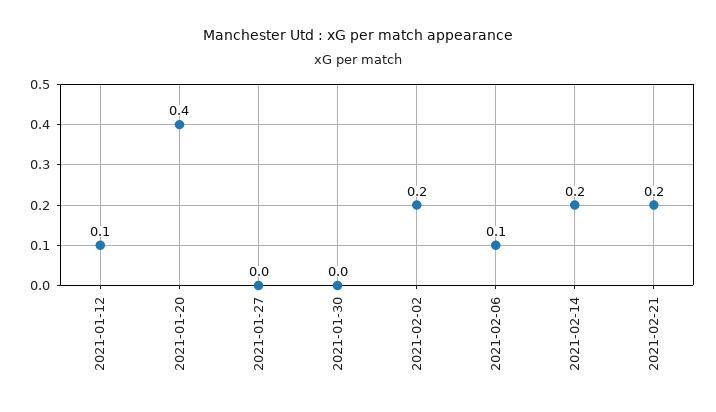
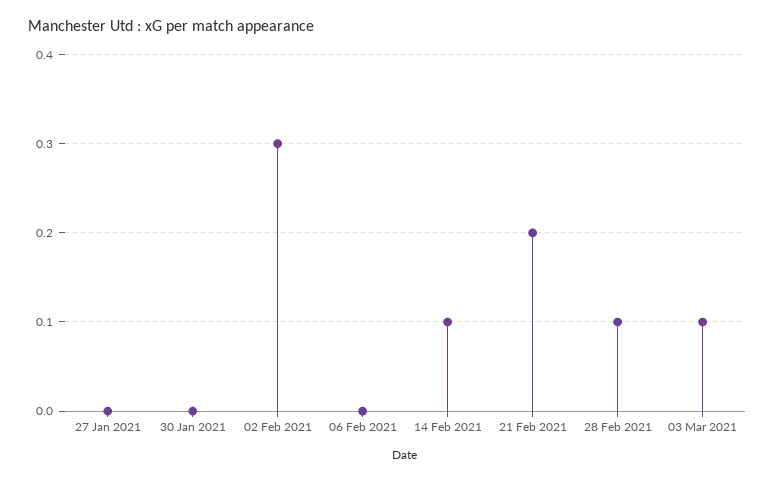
2021-01-12: 0.1 -> none
2021-01-20: 0.4 -> none
2021-02-02: 0.2 -> 0.3
2021-02-06: 0.1 -> 0
2021-02-14: 0.2 -> 0.1
28 Feb 2021: none -> 0.1
03 Mar 2021: none -> 0.1

